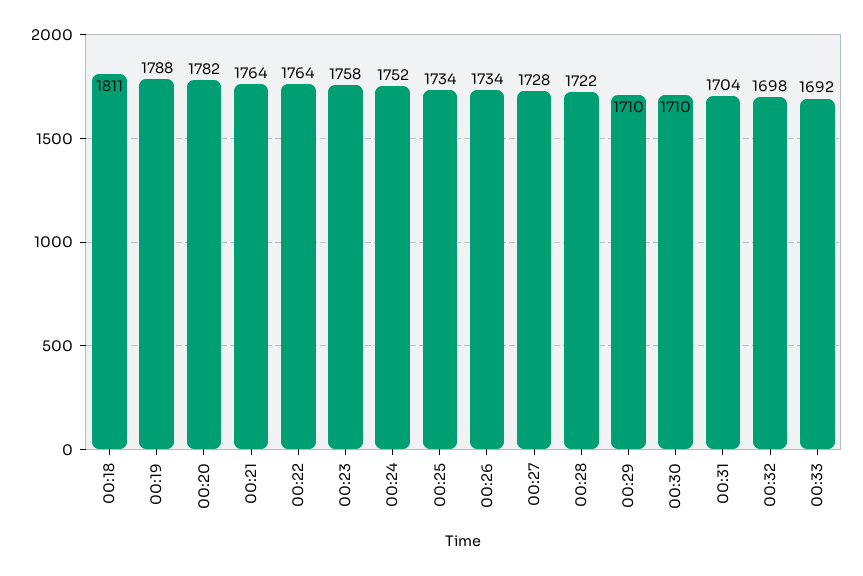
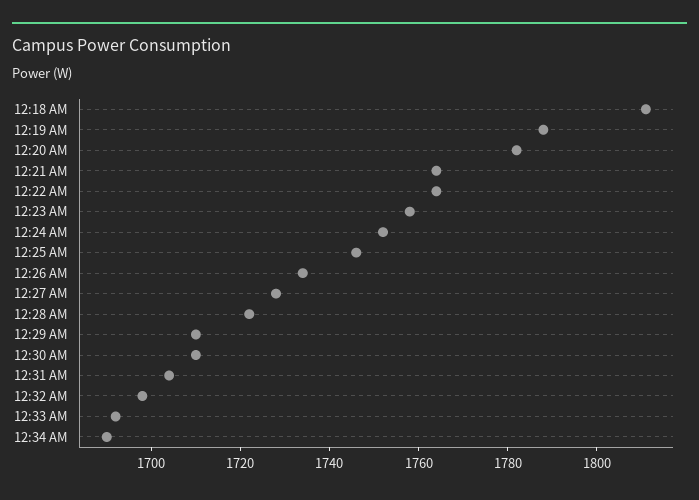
00:25: 1734 -> 1745
12:34 AM: none -> 1690

